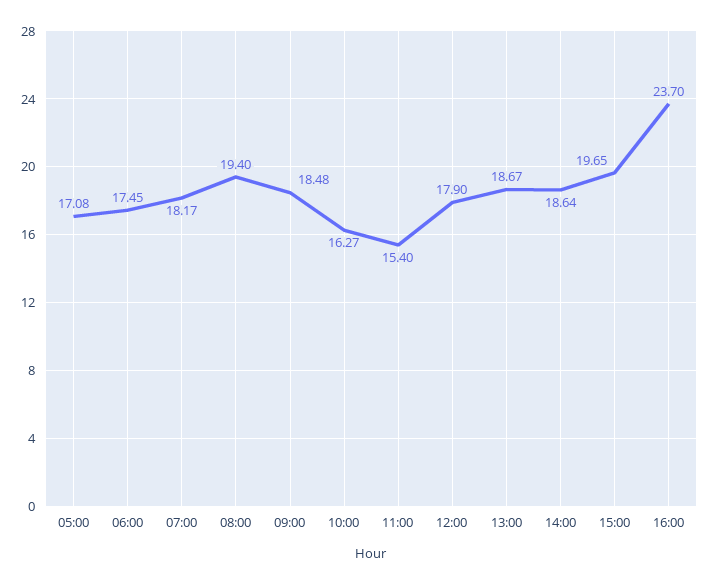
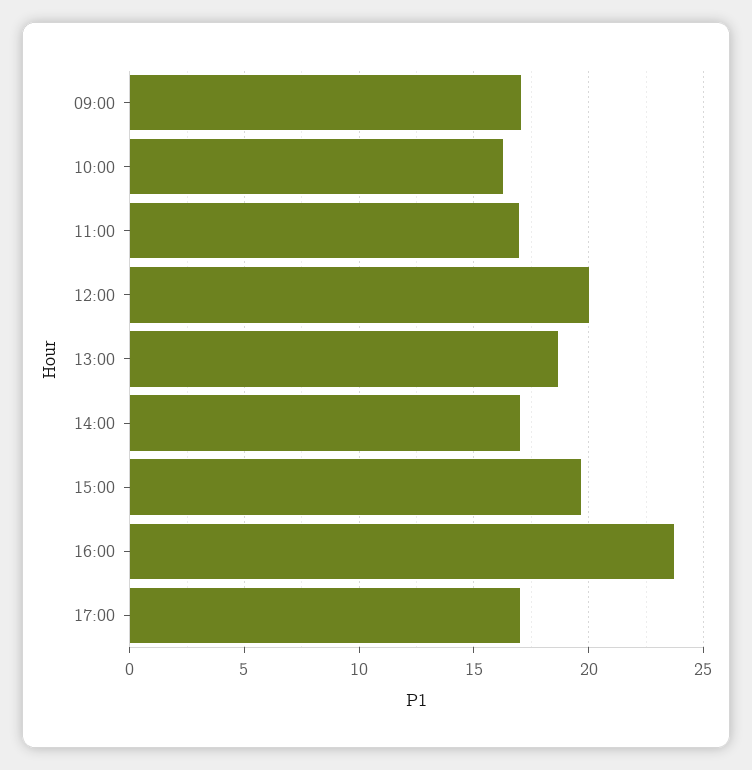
05:00: 17.08 -> none
06:00: 17.45 -> none
07:00: 18.17 -> none
08:00: 19.4 -> none
09:00: 18.48 -> 17
11:00: 15.4 -> 17
12:00: 17.9 -> 20
14:00: 18.64 -> 17
17:00: none -> 17

